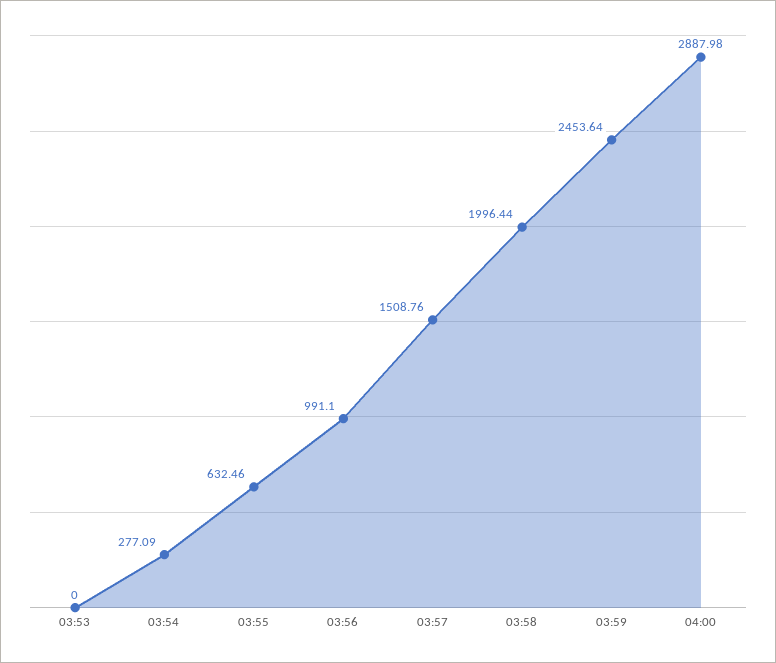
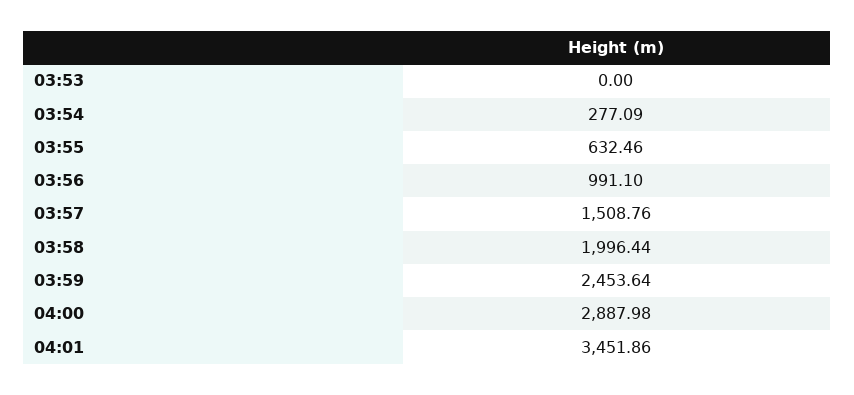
04:01: none -> 3451.86

